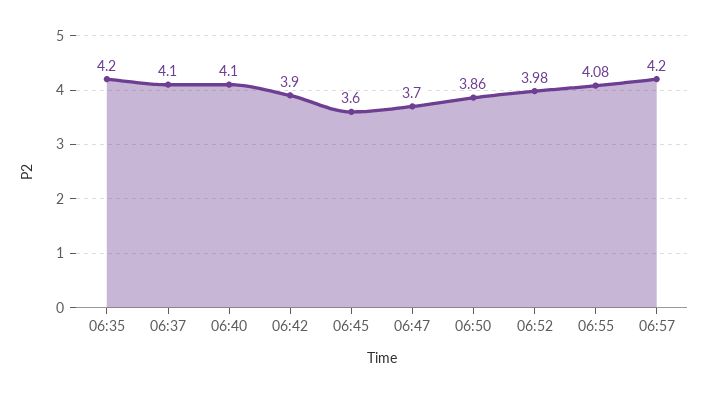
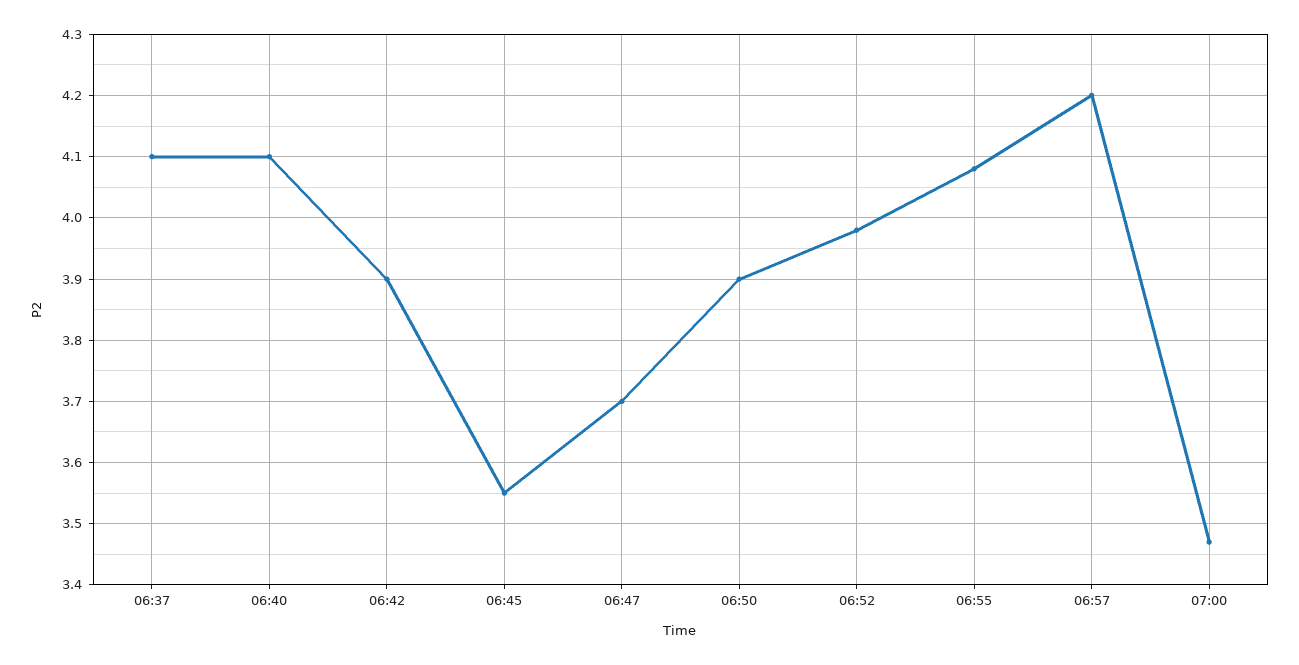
06:35: 4.2 -> none
06:45: 3.6 -> 3.55
06:50: 3.86 -> 3.9
07:00: none -> 3.47

